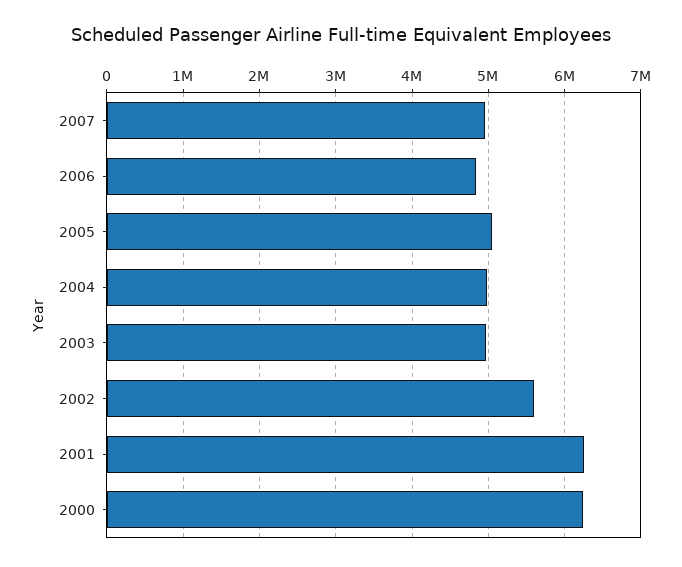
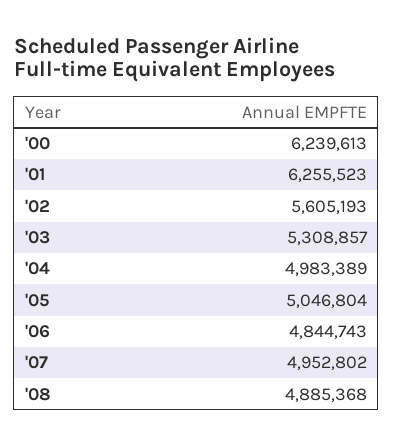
2003: 5000000 -> 5308857
'08: none -> 4885368

